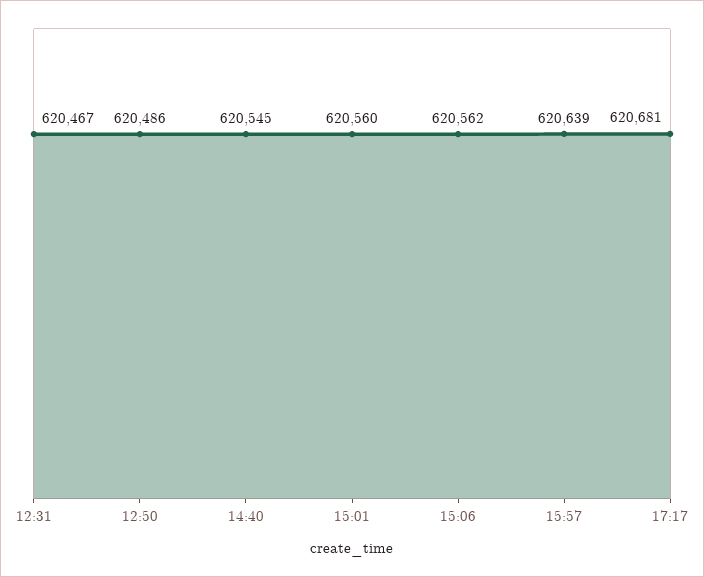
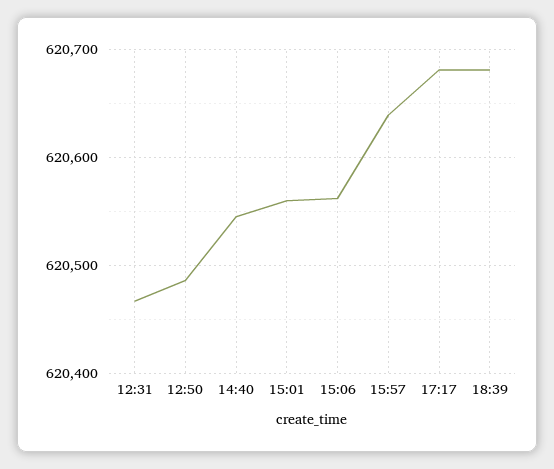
18:39: none -> 620680

